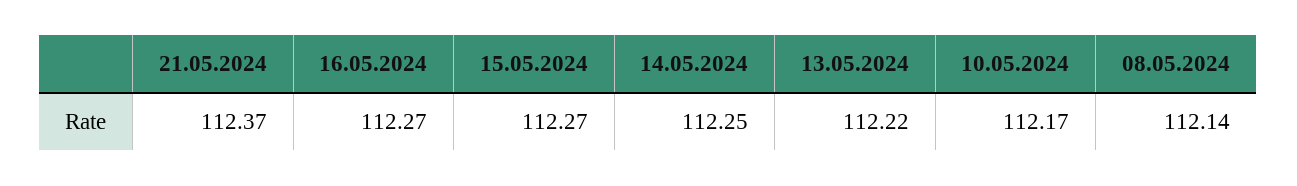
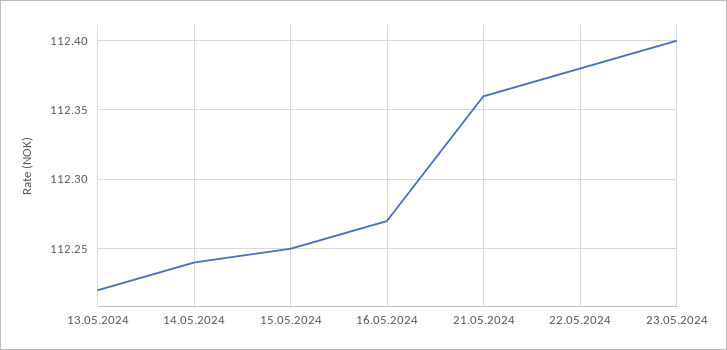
21.05.2024: 112.37 -> 112.36
15.05.2024: 112.27 -> 112.25
14.05.2024: 112.25 -> 112.24
10.05.2024: 112.17 -> none
08.05.2024: 112.14 -> none
22.05.2024: none -> 112.38
23.05.2024: none -> 112.4

